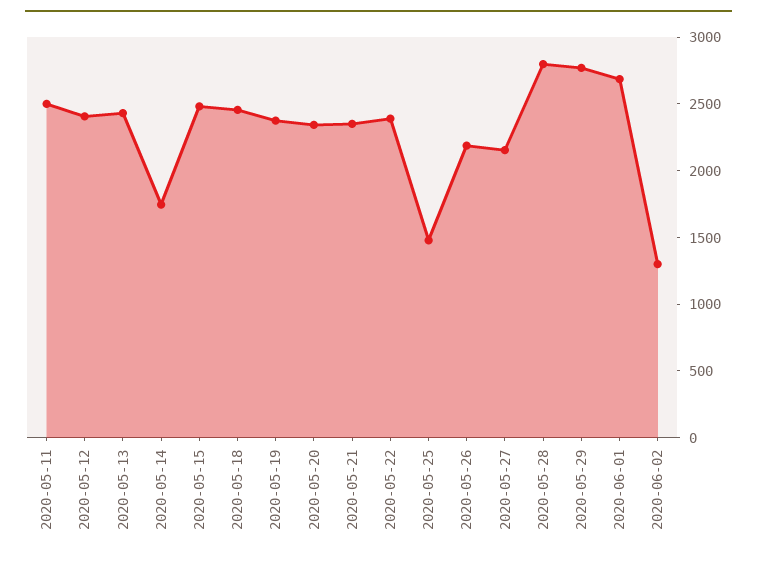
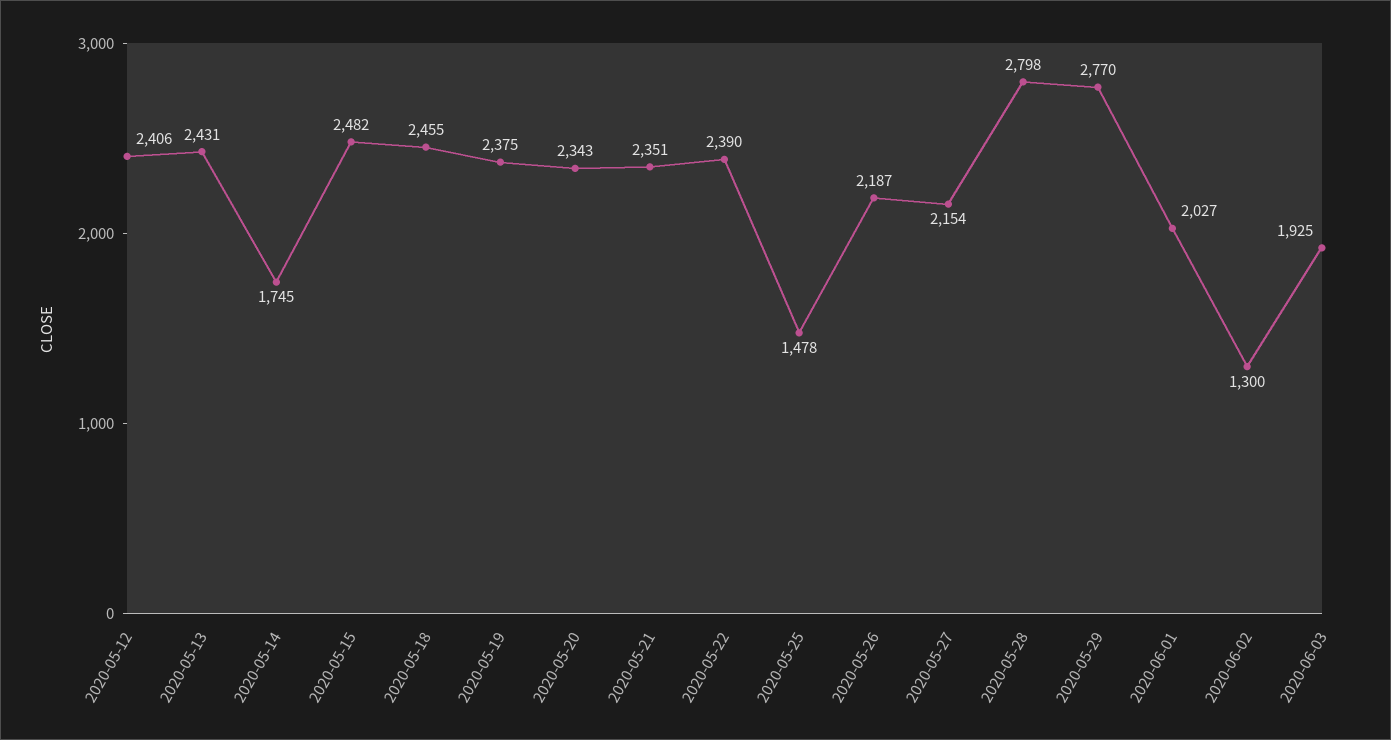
2020-05-11: 2500 -> none
2020-06-01: 2700 -> 2027
2020-06-03: none -> 1925

